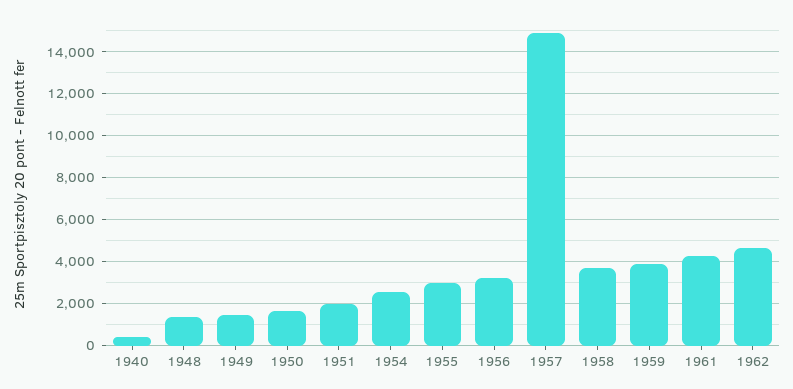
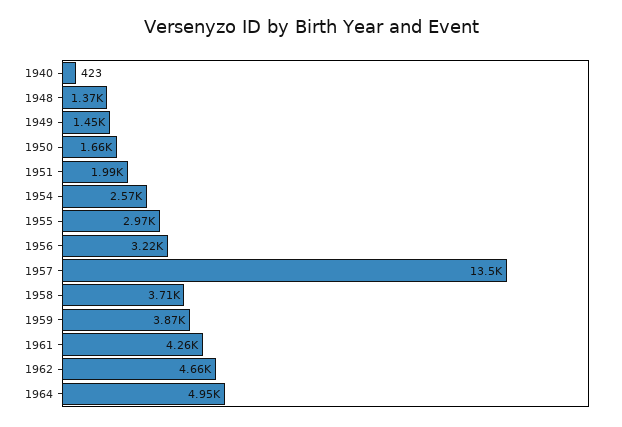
1957: 15000 -> 13500
1964: none -> 4950

